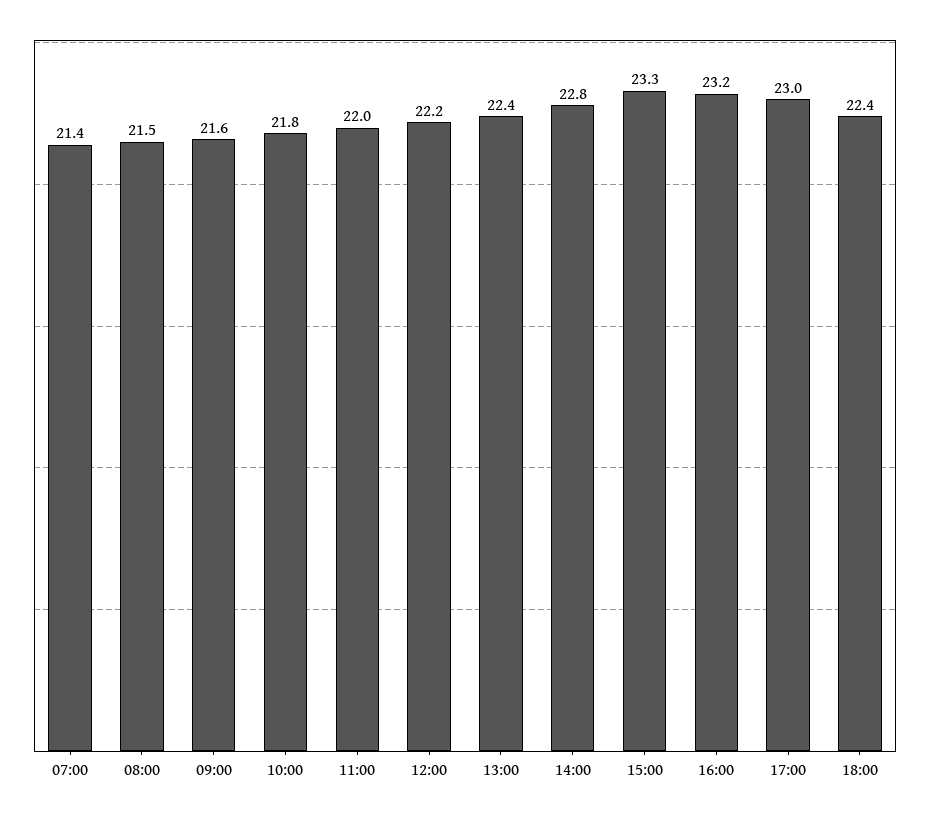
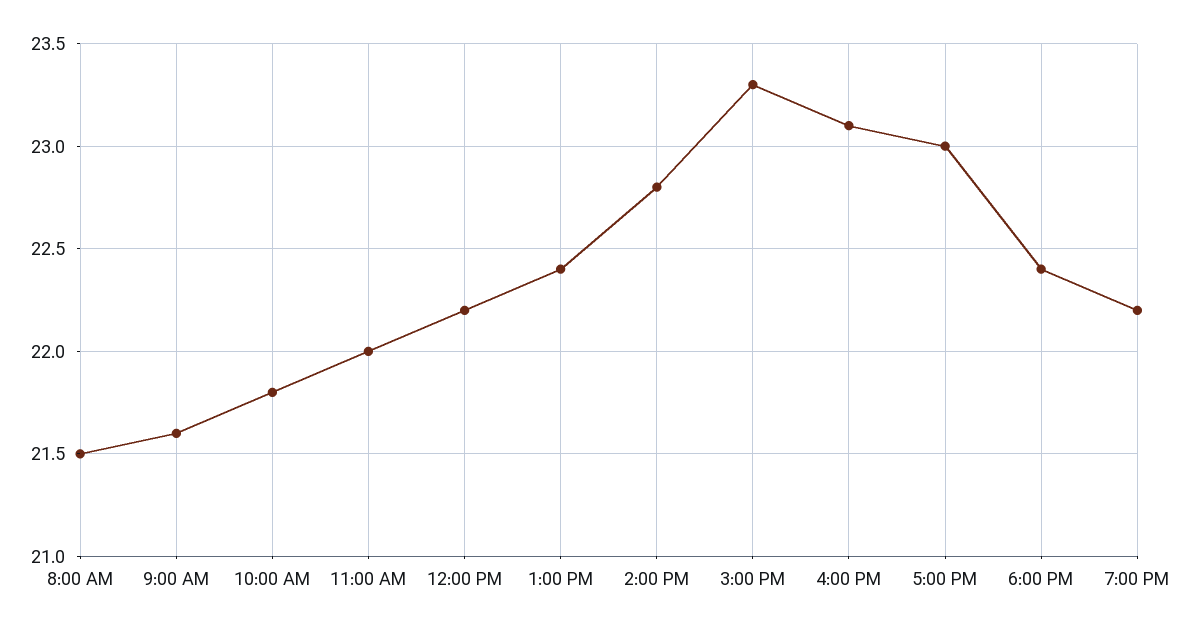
07:00: 21.4 -> none
16:00: 23.2 -> 23.1
7:00 PM: none -> 22.2

